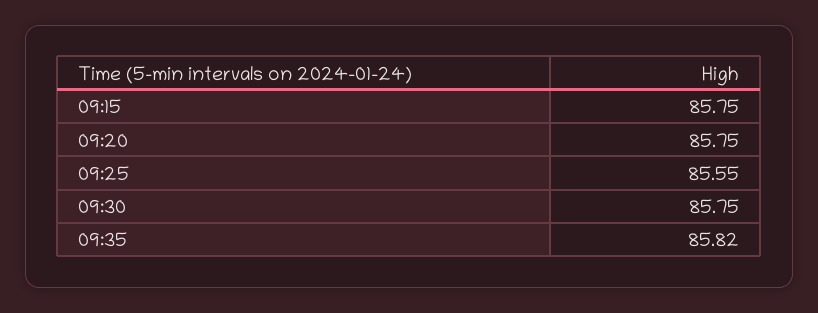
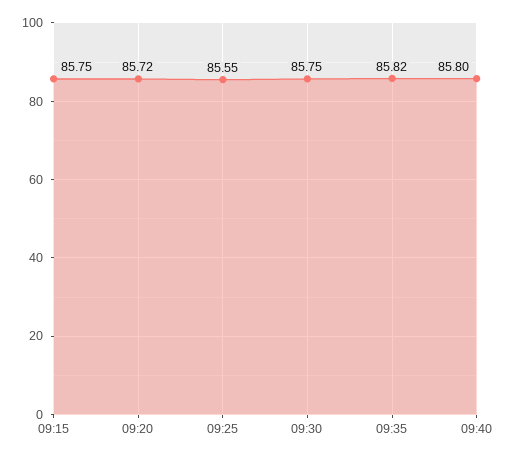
09:20: 85.75 -> 85.72
09:40: none -> 85.8

